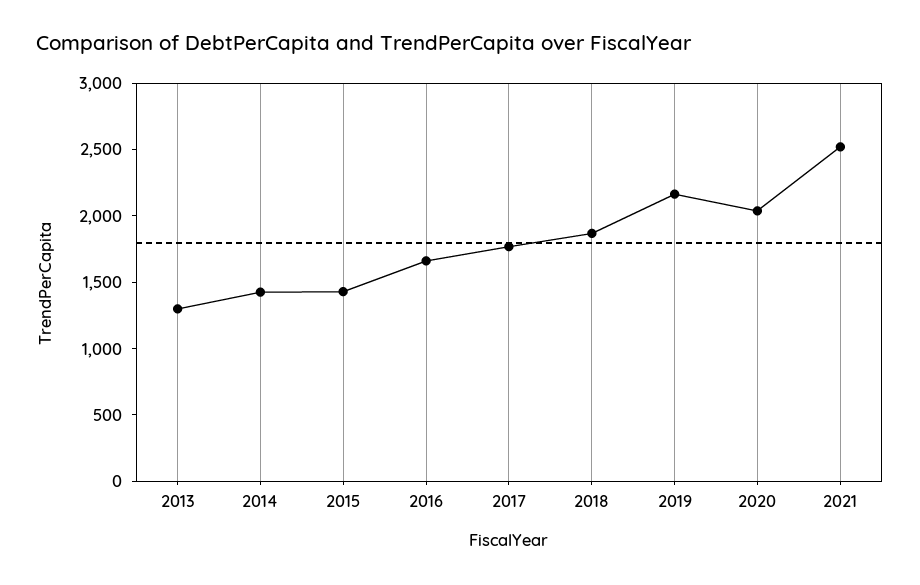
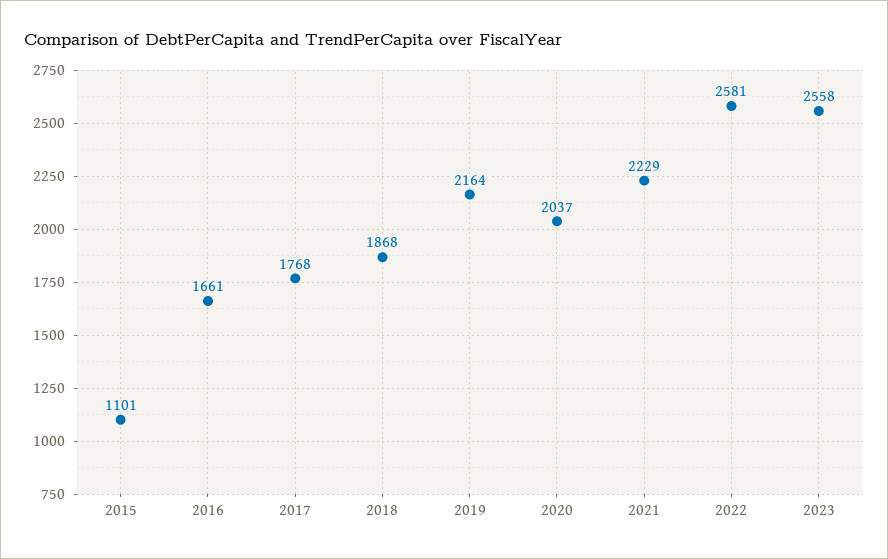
2013: 1300 -> none
2014: 1400 -> none
2015: 1400 -> 1101
2021: 2500 -> 2229
2022: none -> 2581
2023: none -> 2558

